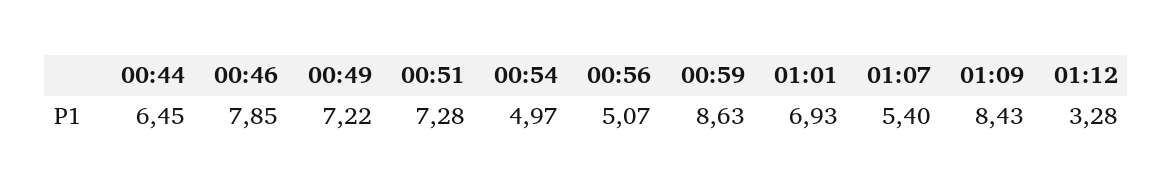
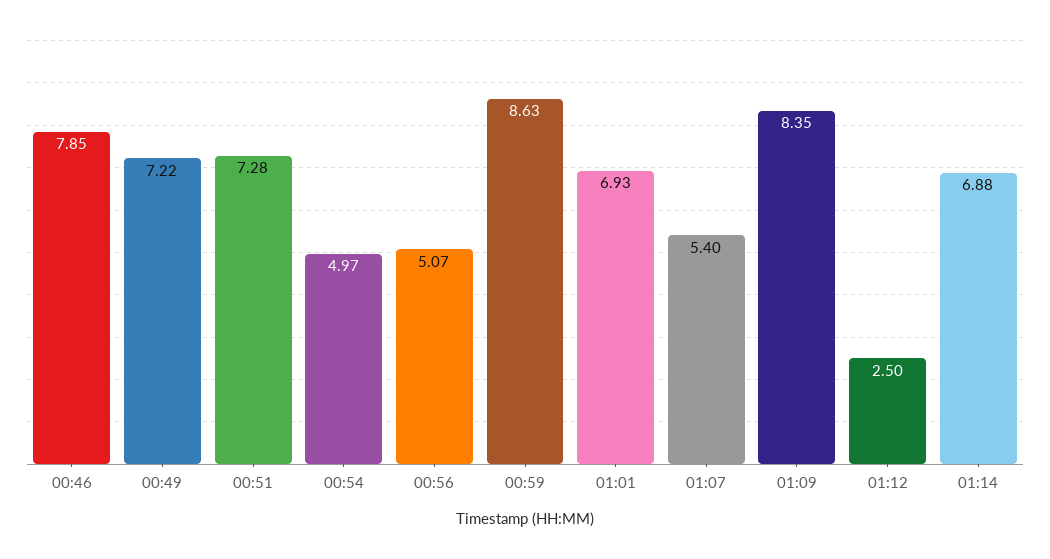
00:44: 6.45 -> none
01:09: 8.43 -> 8.35
01:12: 3.28 -> 2.5
01:14: none -> 6.88

